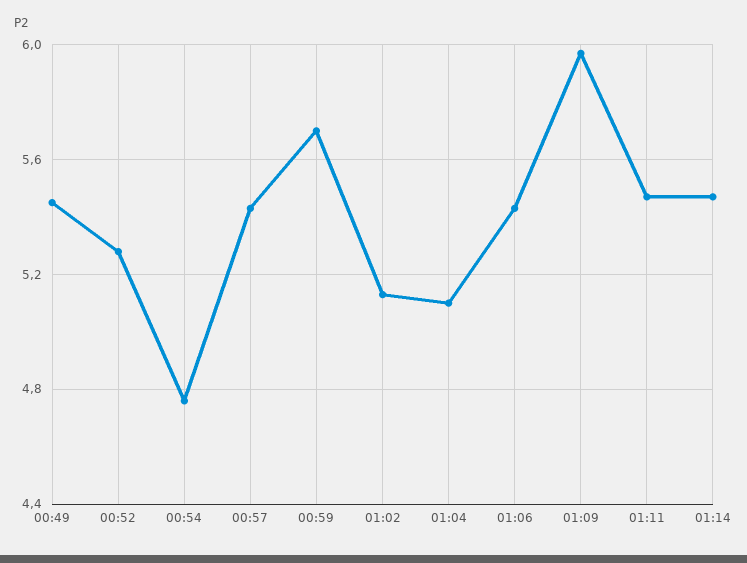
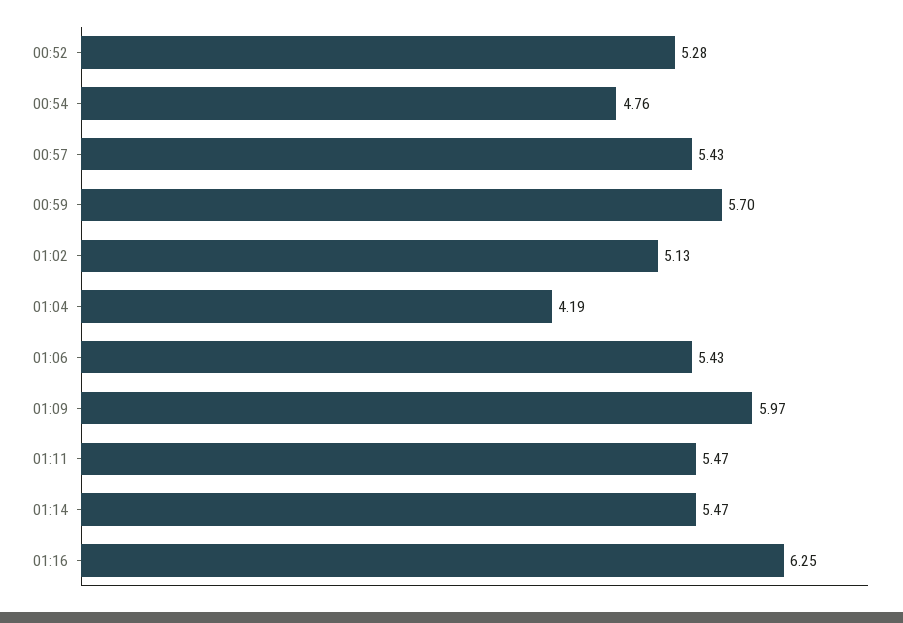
00:49: 5.45 -> none
01:04: 5.1 -> 4.19
01:16: none -> 6.25

